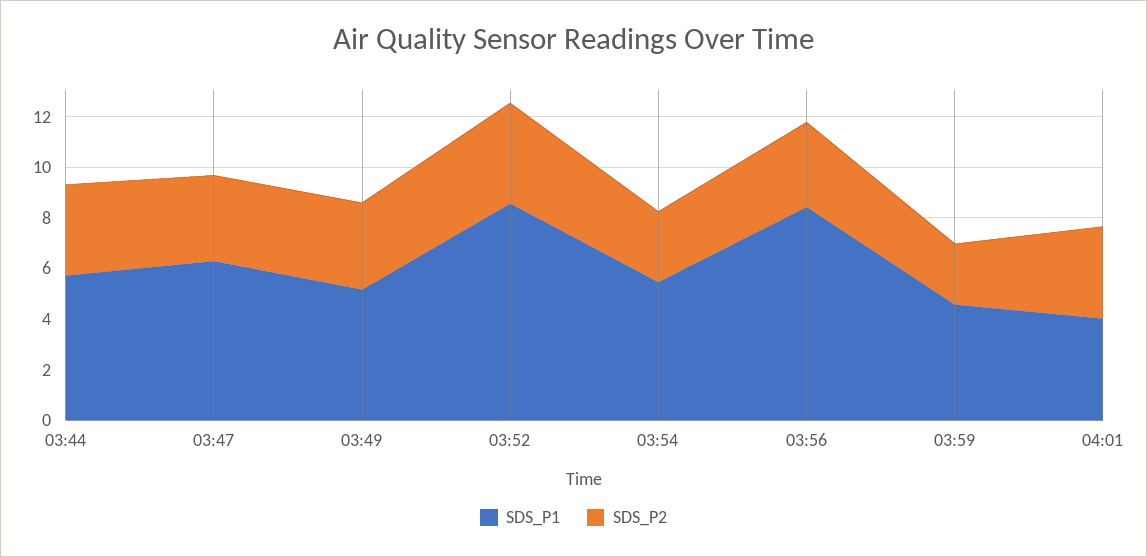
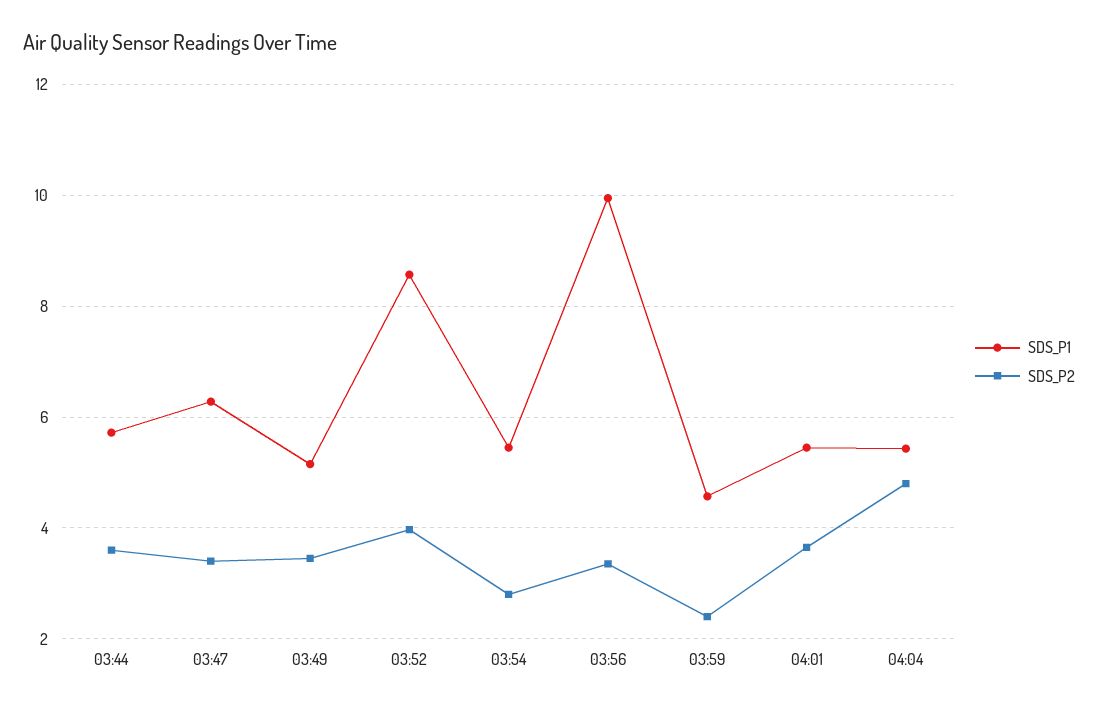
SDS_P1, 03:56: 8.5 -> 10
SDS_P1, 04:01: 4 -> 5.4
SDS_P1, 04:04: none -> 5.4
SDS_P2, 04:04: none -> 4.8

